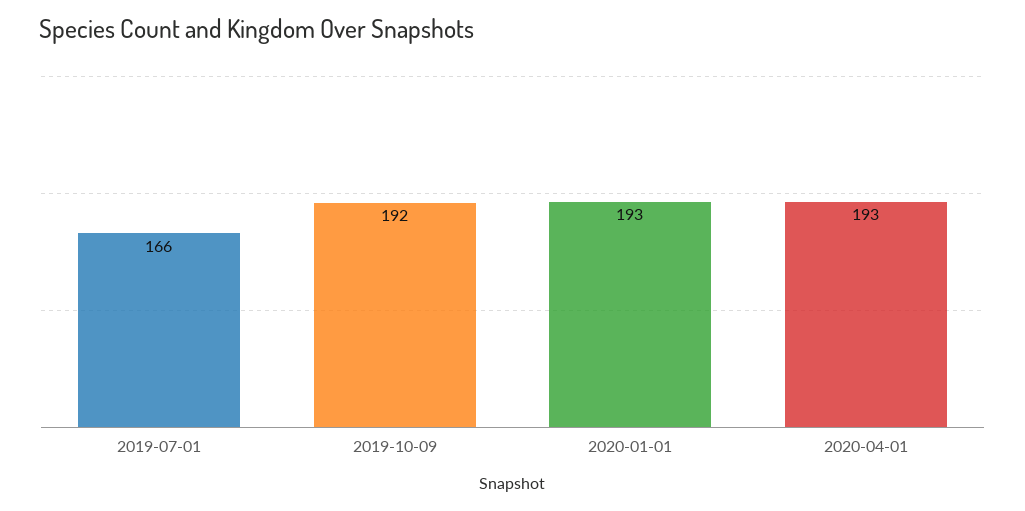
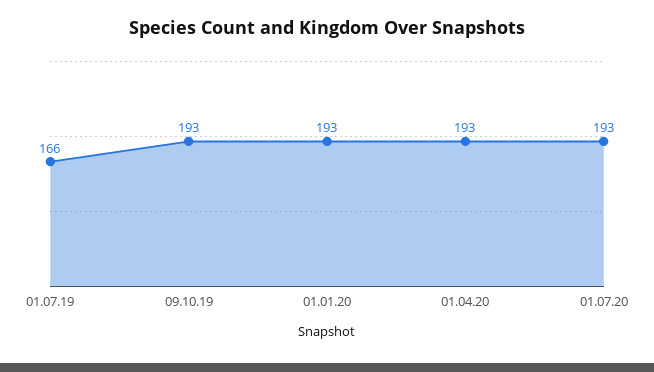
2019-10-09: 192 -> 193
01.07.20: none -> 193

